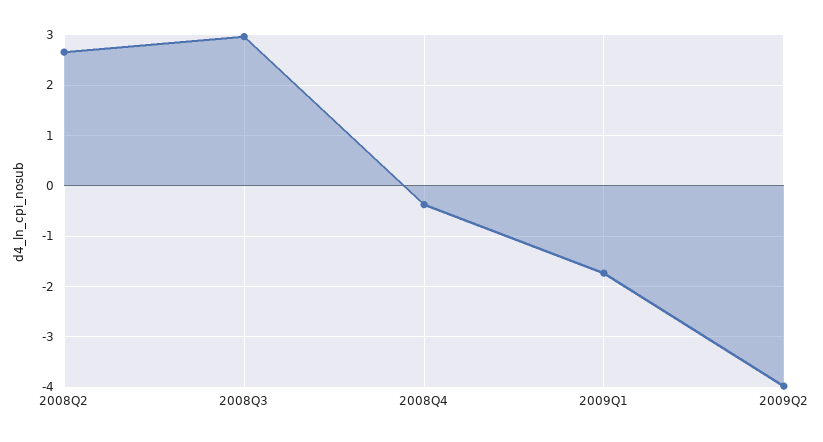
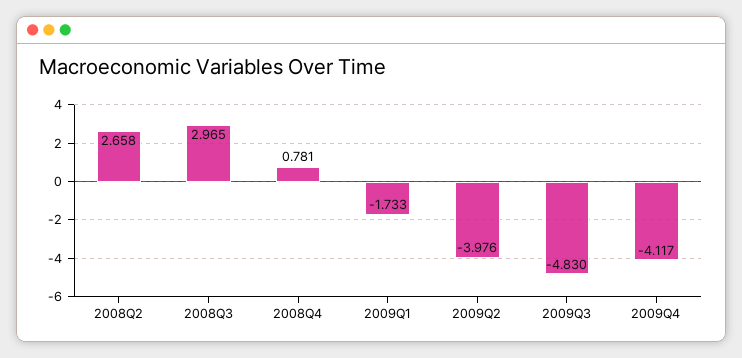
2008Q4: -0.4 -> 0.781
2009Q3: none -> -4.83
2009Q4: none -> -4.117

